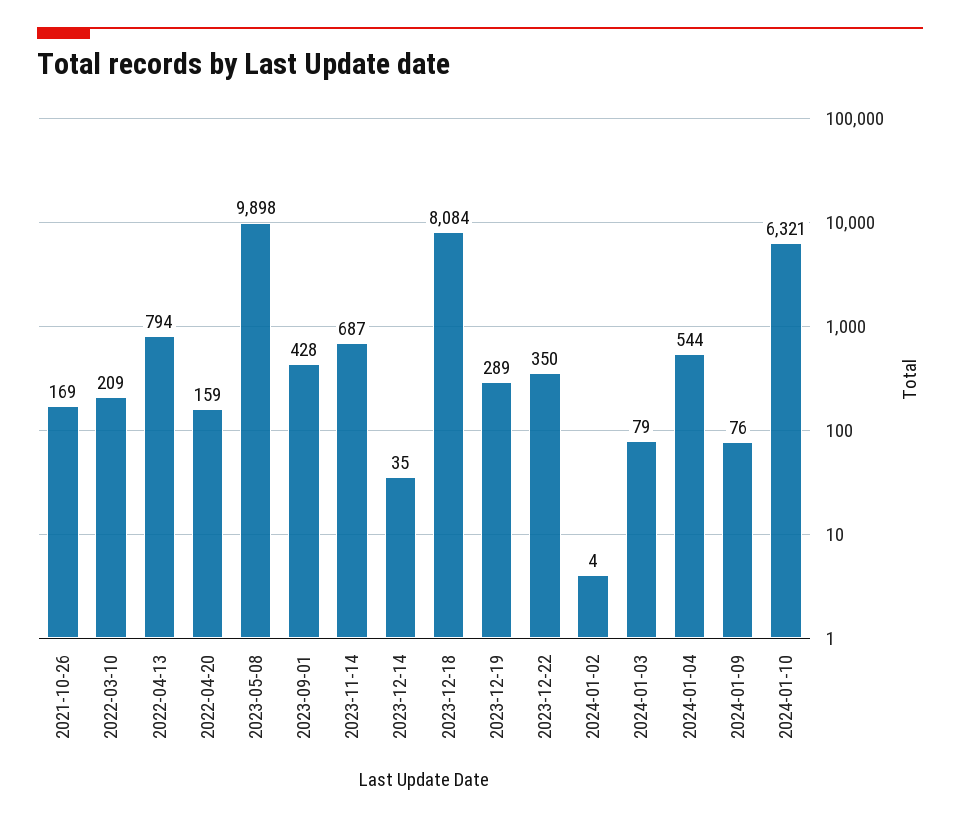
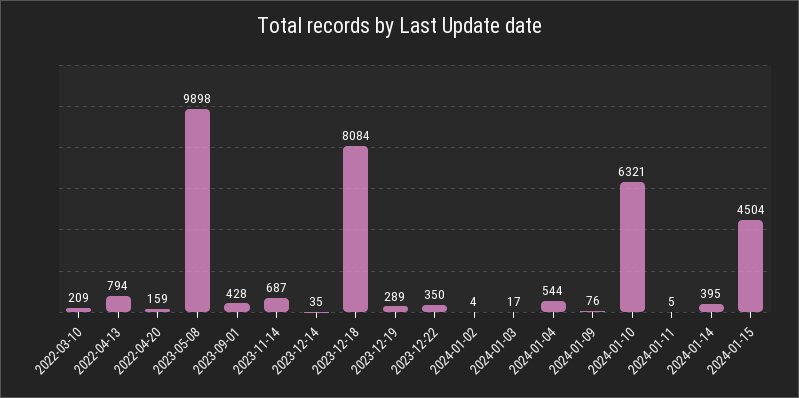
2021-10-26: 169 -> none
2024-01-03: 79 -> 17
2024-01-11: none -> 5
2024-01-14: none -> 395
2024-01-15: none -> 4504

